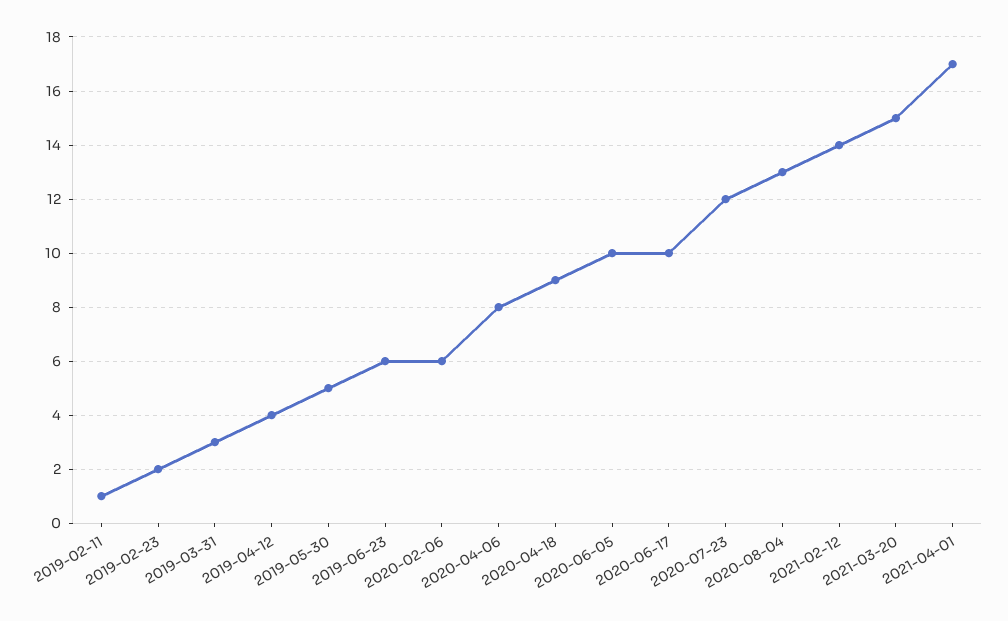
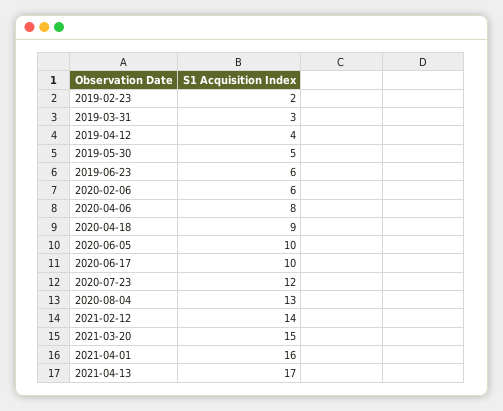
2019-02-11: 1 -> none
2021-04-01: 17 -> 16
2021-04-13: none -> 17

